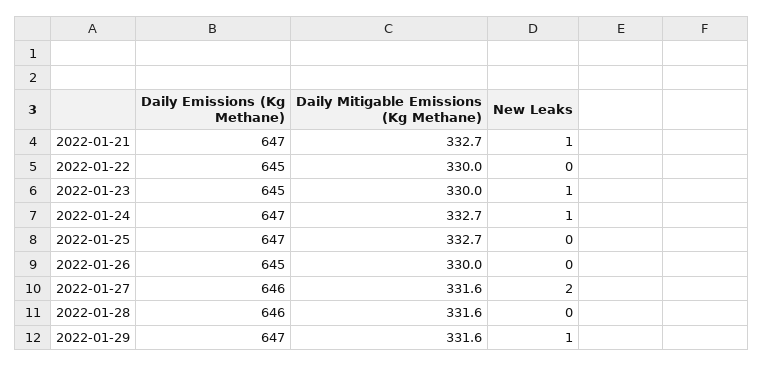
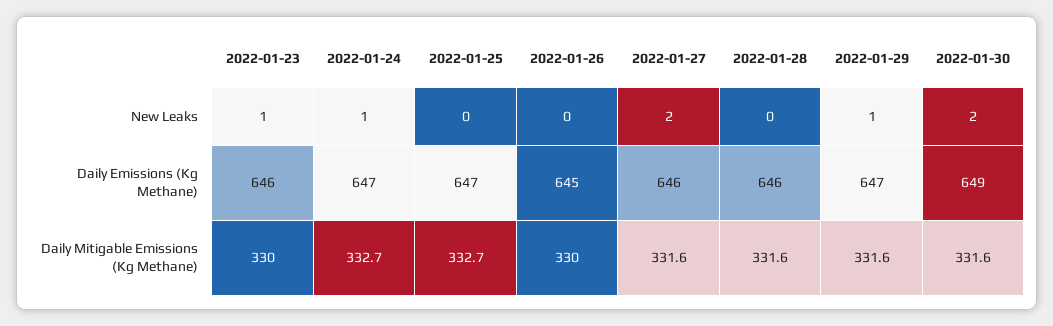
Daily Emissions (Kg Methane), 2022-01-21: 647 -> none
Daily Mitigable Emissions (Kg Methane), 2022-01-21: 332.7 -> none
New Leaks, 2022-01-21: 1 -> none
Daily Emissions (Kg Methane), 2022-01-22: 645 -> none
Daily Mitigable Emissions (Kg Methane), 2022-01-22: 330 -> none
New Leaks, 2022-01-22: 0 -> none
Daily Emissions (Kg Methane), 2022-01-23: 645 -> 646
New Leaks, 2022-01-30: none -> 2
Daily Emissions (Kg Methane), 2022-01-30: none -> 649
Daily Mitigable Emissions (Kg Methane), 2022-01-30: none -> 331.6

